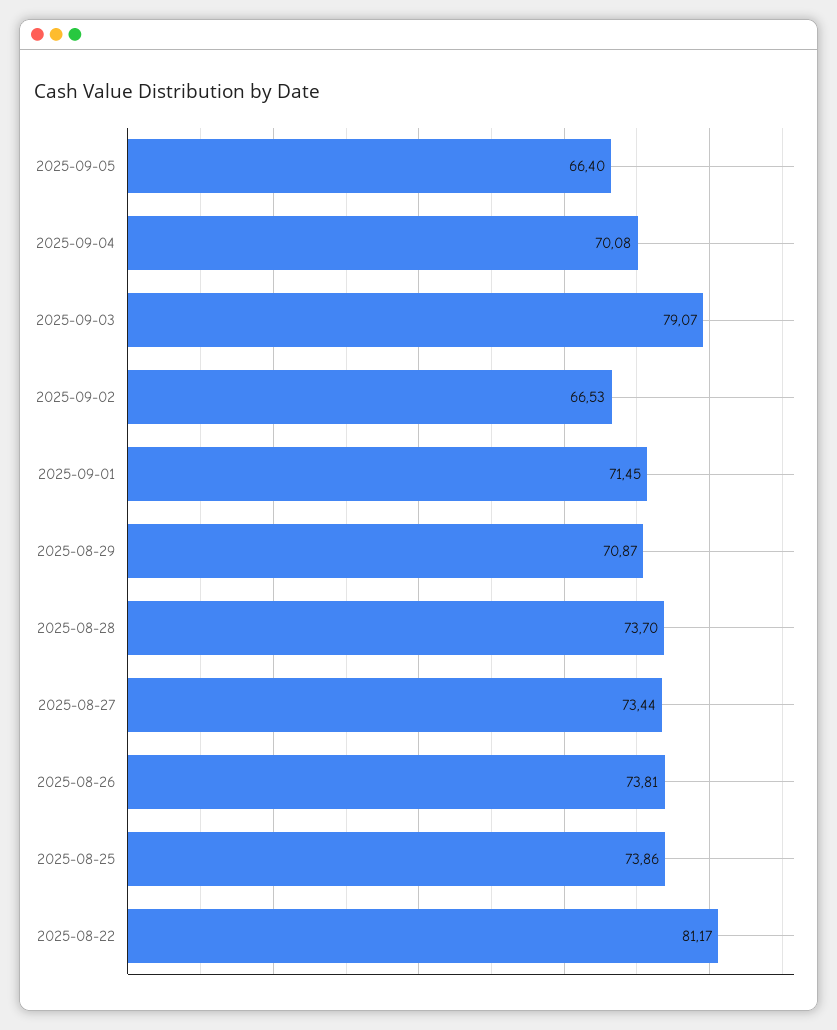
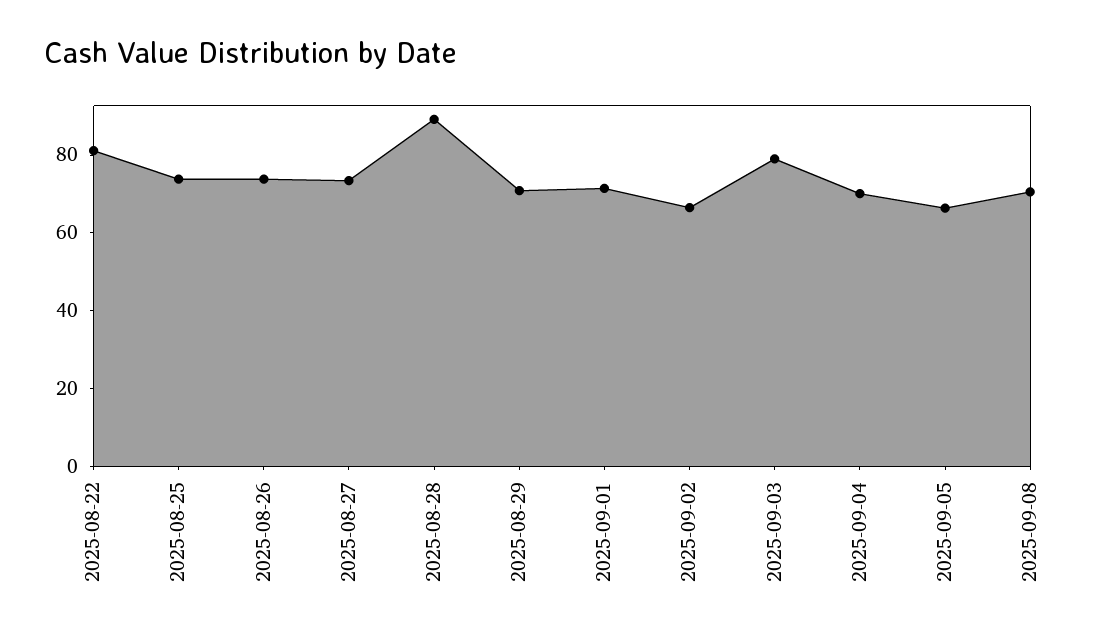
2025-08-28: 73.7 -> 90
2025-09-08: none -> 70

